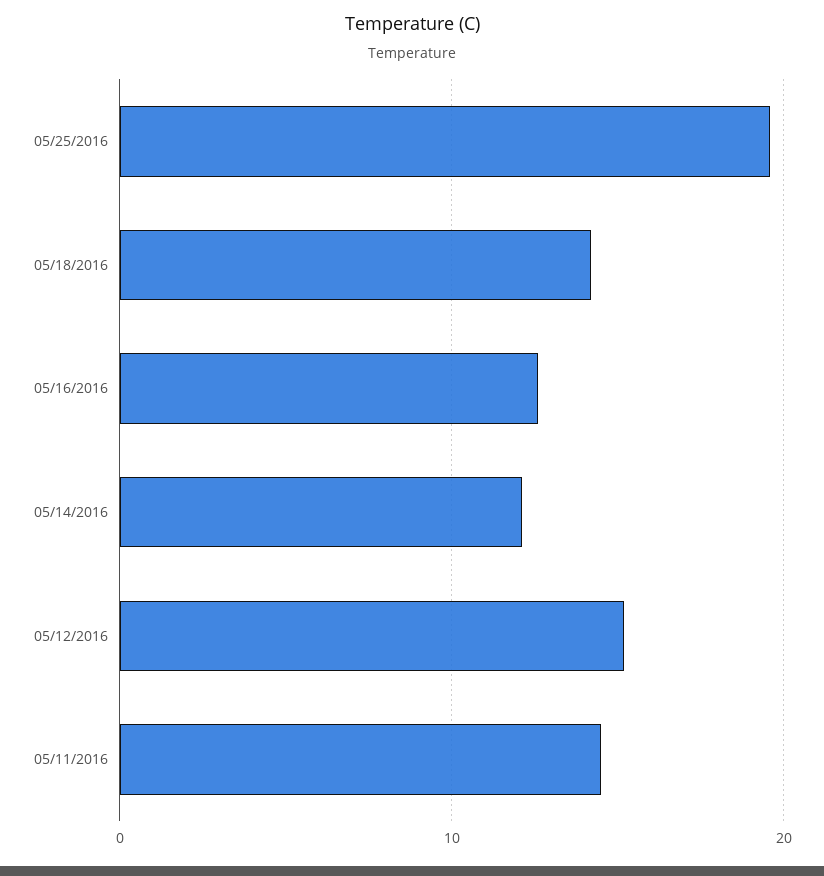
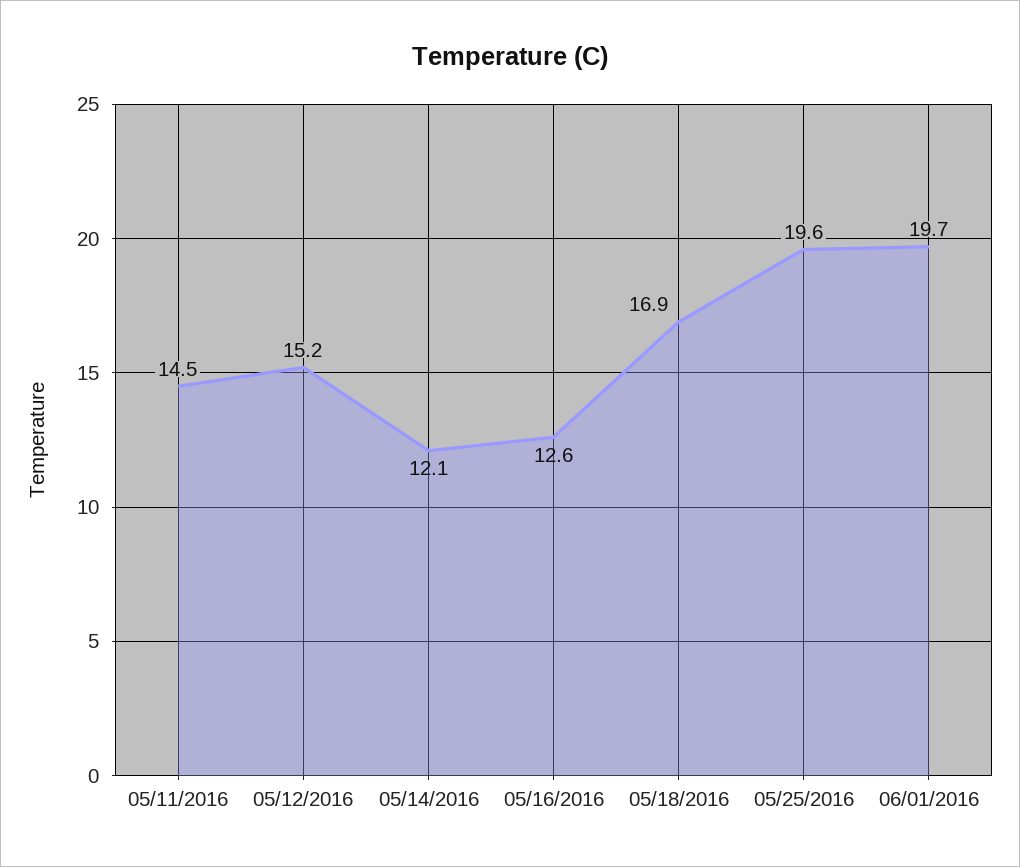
05/18/2016: 14 -> 16.9
06/01/2016: none -> 19.7

